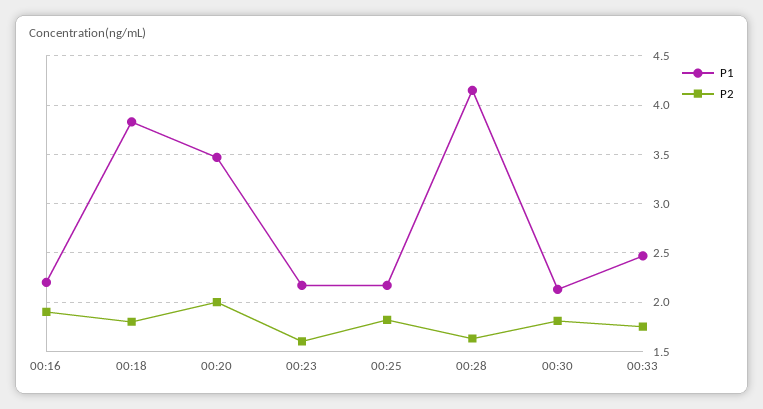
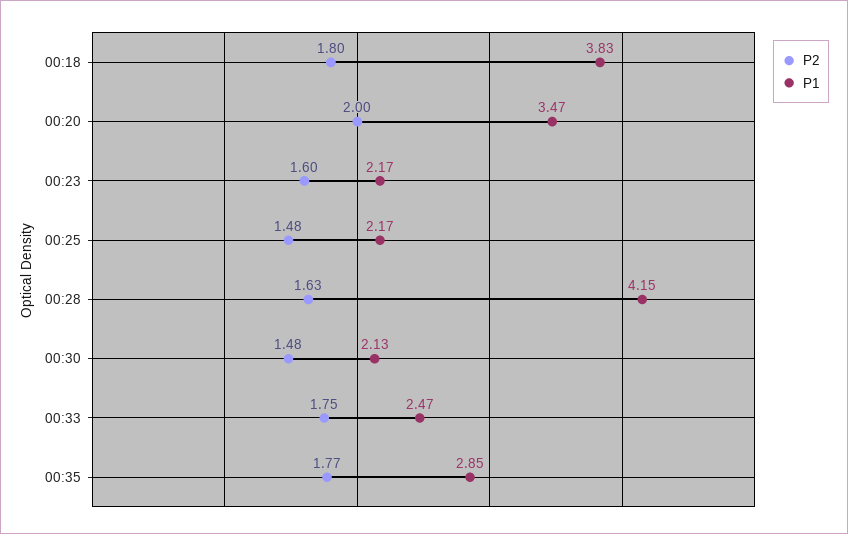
P1, 00:16: 2.2 -> none
P2, 00:16: 1.9 -> none
P2, 00:25: 1.8 -> 1.48
P2, 00:30: 1.8 -> 1.48
P2, 00:35: none -> 1.77
P1, 00:35: none -> 2.85

